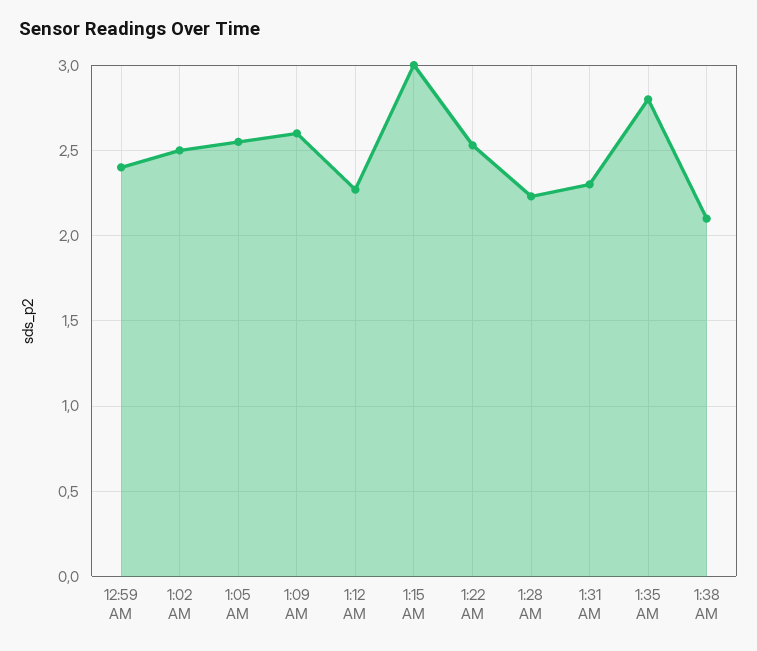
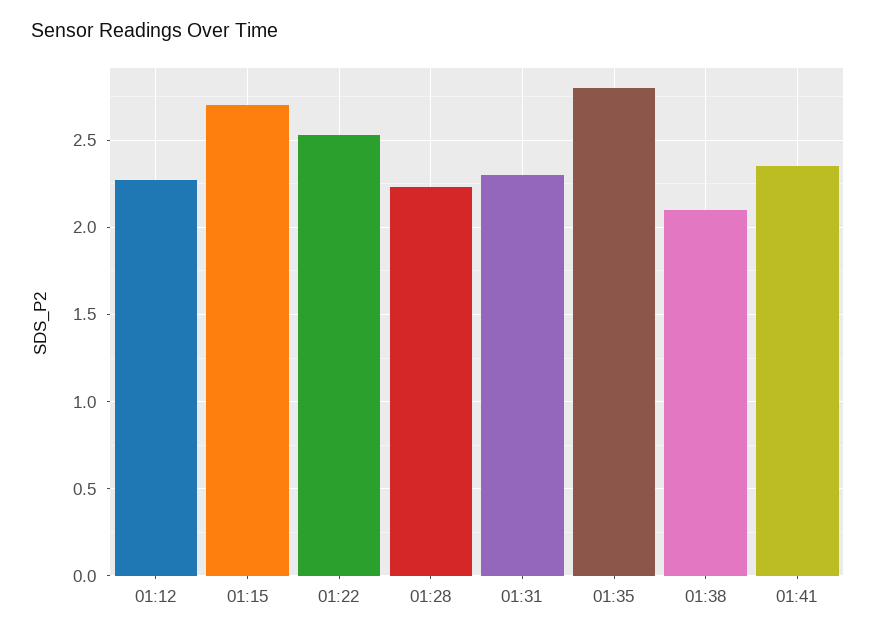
12:59 AM: 2.4 -> none
1:02 AM: 2.5 -> none
1:05 AM: 2.55 -> none
1:09 AM: 2.6 -> none
1:15 AM: 3 -> 2.7
01:41: none -> 2.35

